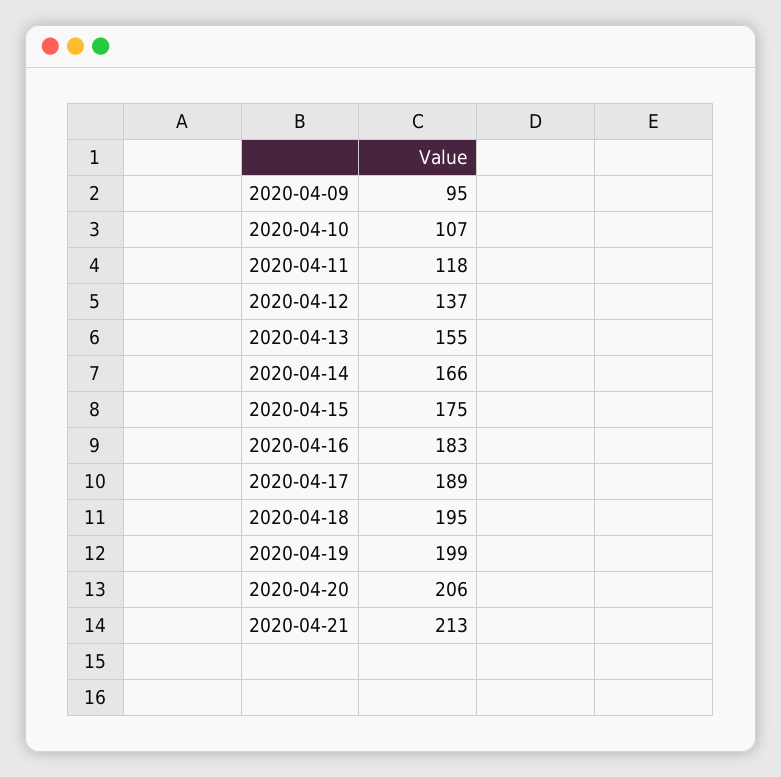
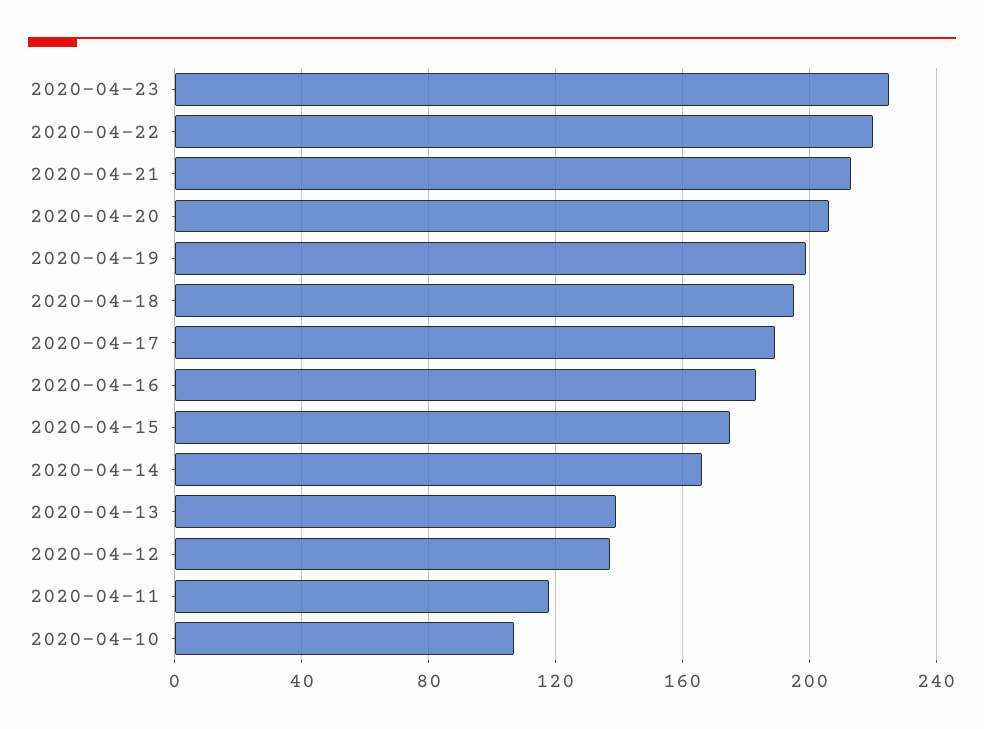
2020-04-09: 95 -> none
2020-04-13: 155 -> 140
2020-04-23: none -> 225
2020-04-22: none -> 220

